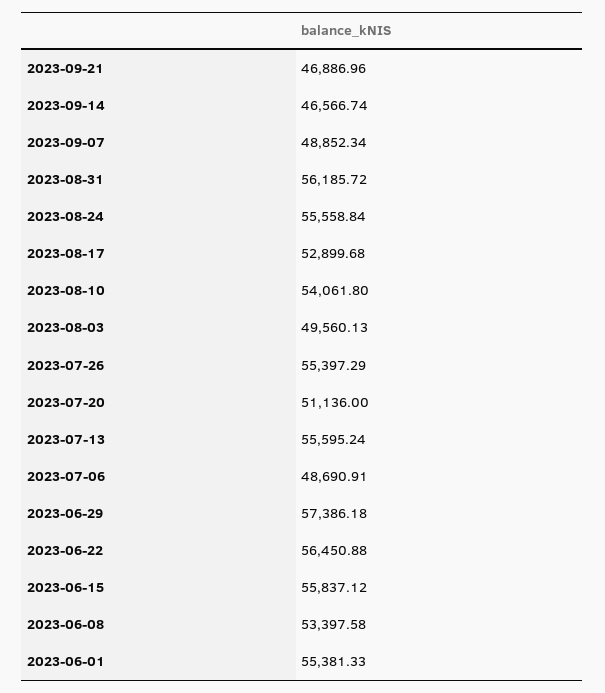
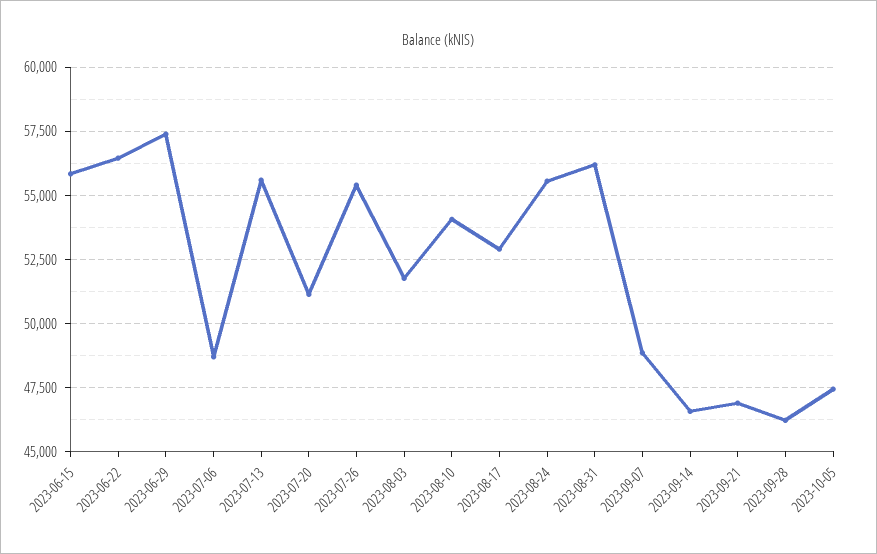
2023-08-03: 49560.13 -> 51750
2023-06-08: 53397.58 -> none
2023-06-01: 55381.33 -> none
2023-09-28: none -> 46250
2023-10-05: none -> 47500

